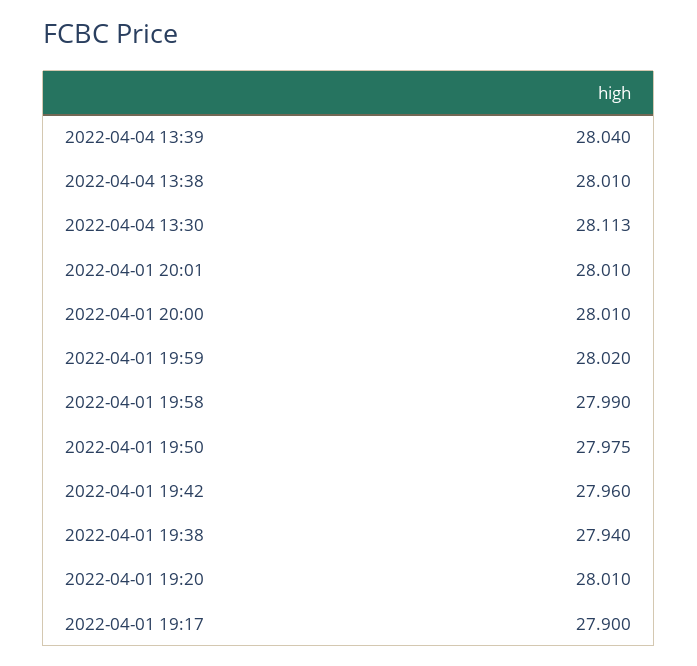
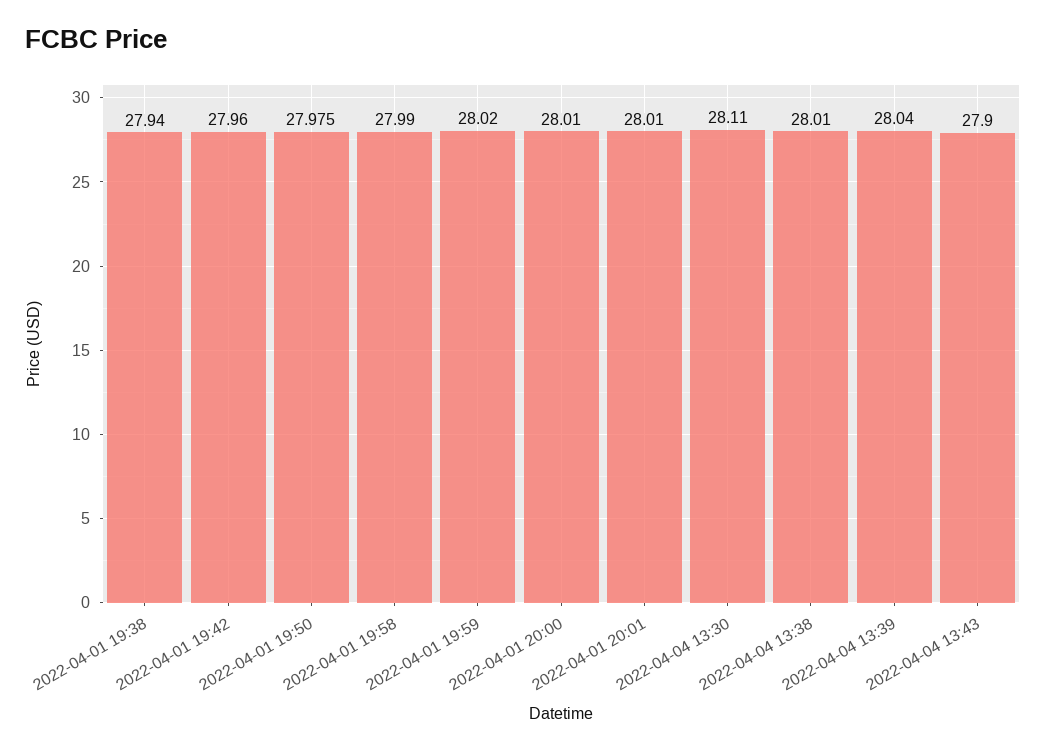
2022-04-04 13:30: 28.113 -> 28.11
2022-04-01 19:20: 28.01 -> none
2022-04-01 19:17: 27.9 -> none
2022-04-04 13:43: none -> 27.9

